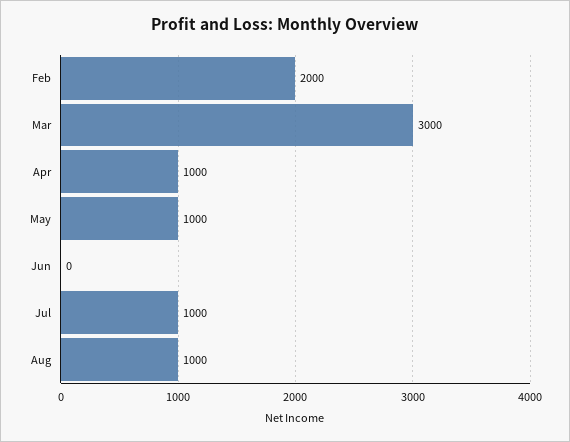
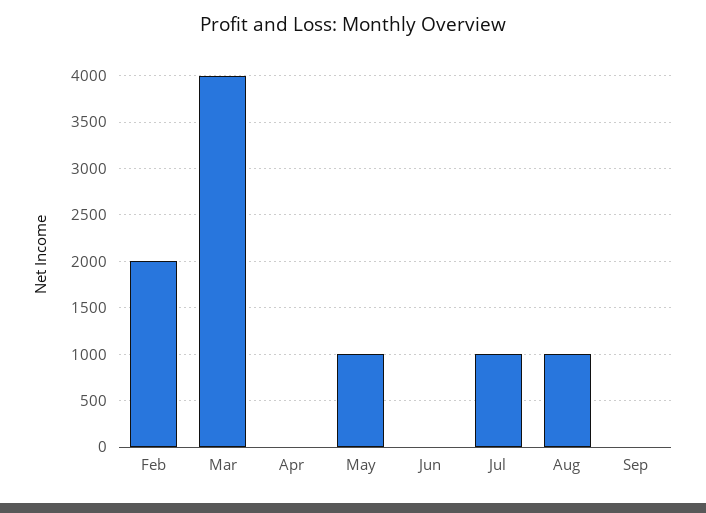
Mar: 3000 -> 4000
Apr: 1000 -> 0
Sep: none -> 0

